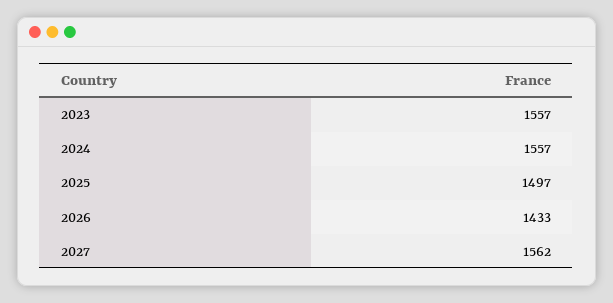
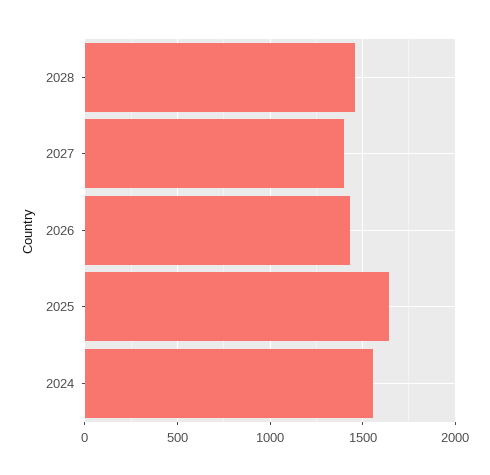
2023: 1557 -> none
2025: 1497 -> 1650
2027: 1562 -> 1400
2028: none -> 1450

